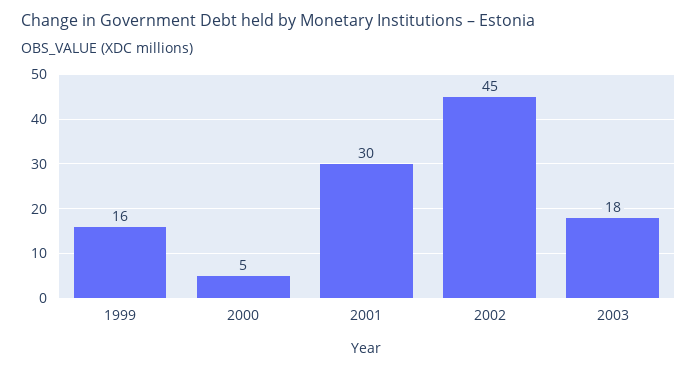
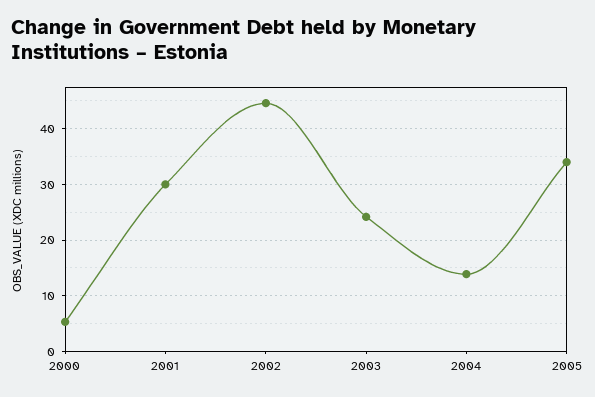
1999: 16 -> none
2003: 18 -> 24
2004: none -> 14
2005: none -> 34

